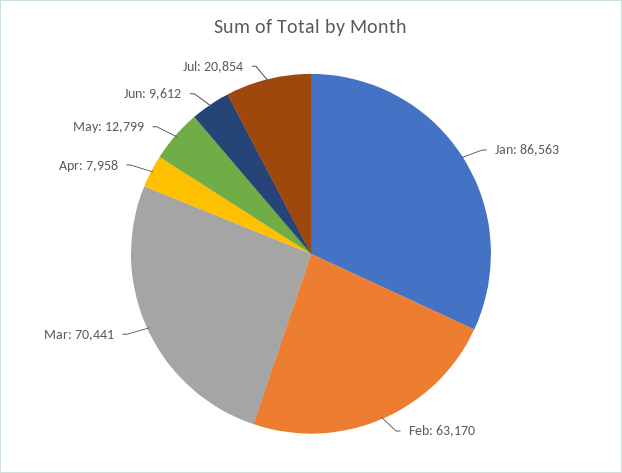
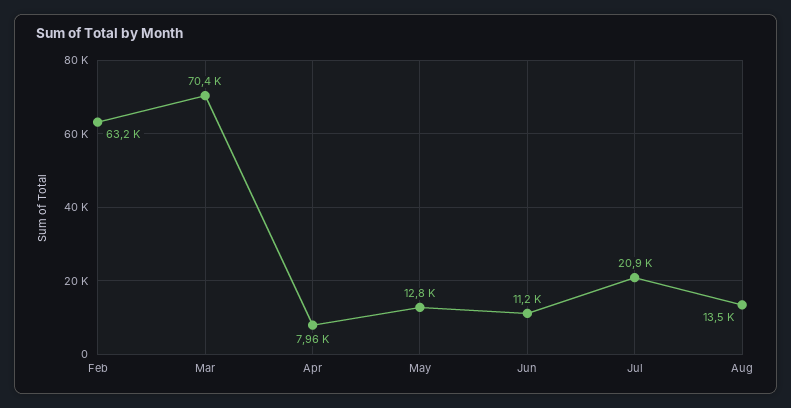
Jan: 86563 -> none
Jun: 9612 -> 11200
Aug: none -> 13500

